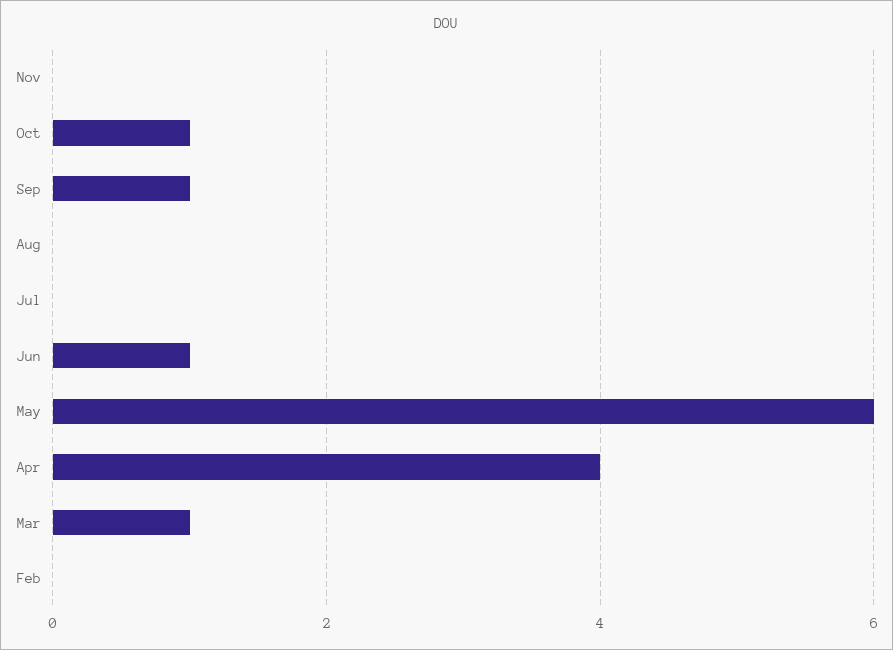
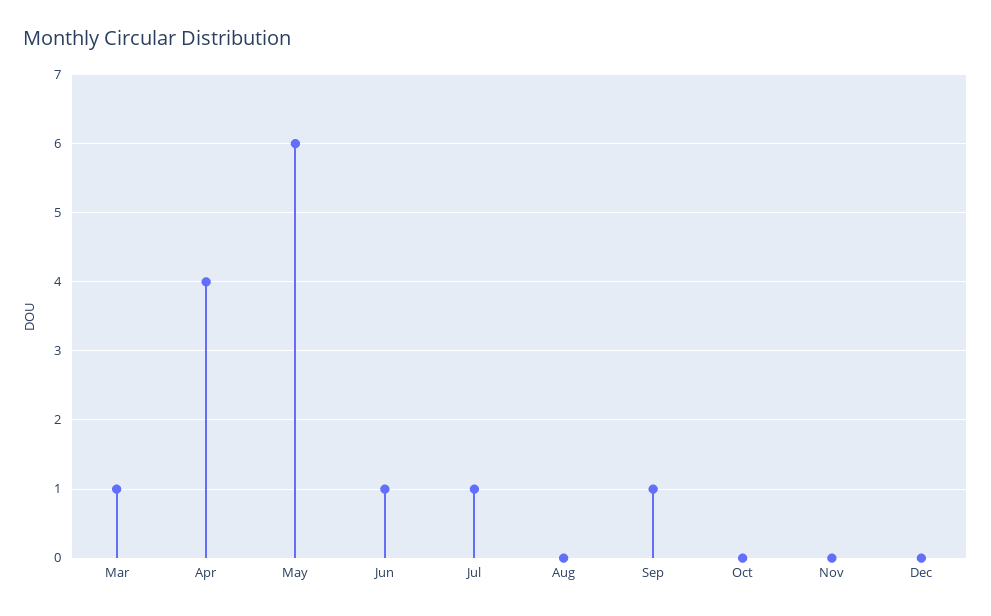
Oct: 1 -> 0
Jul: 0 -> 1
Feb: 0 -> none
Dec: none -> 0

